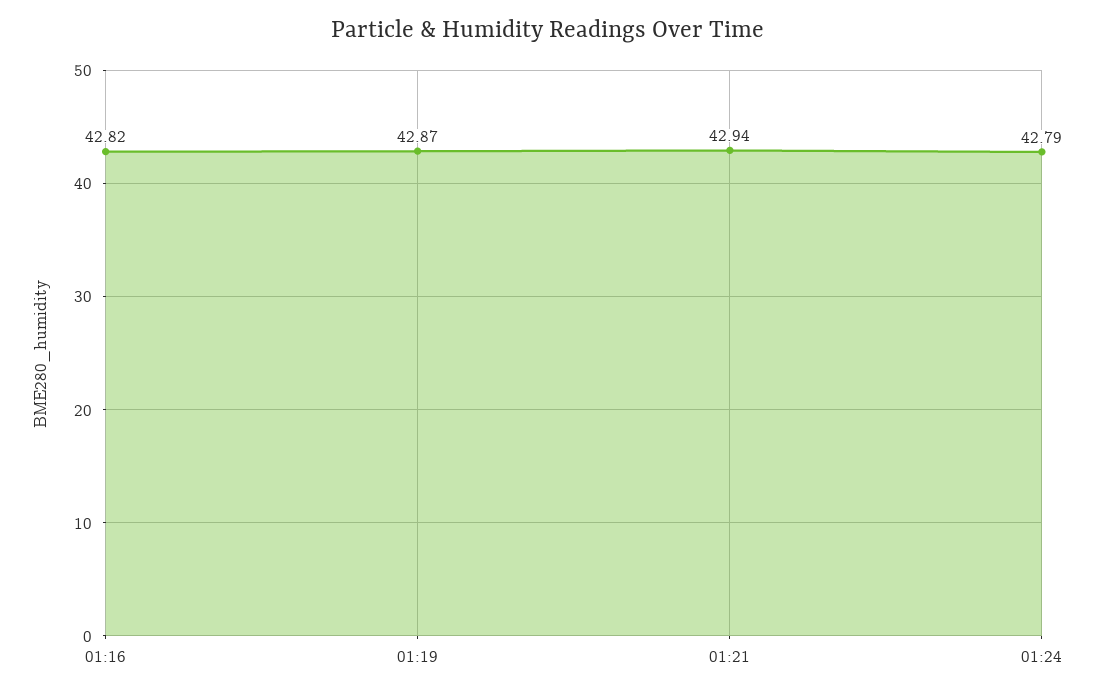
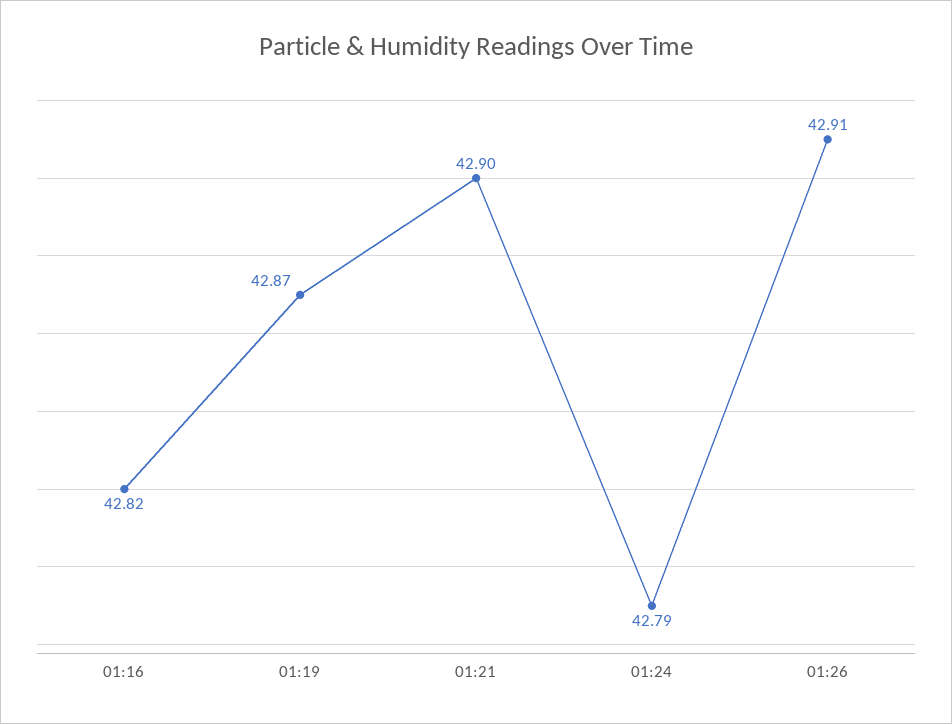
01:21: 42.94 -> 42.9
01:26: none -> 42.91

